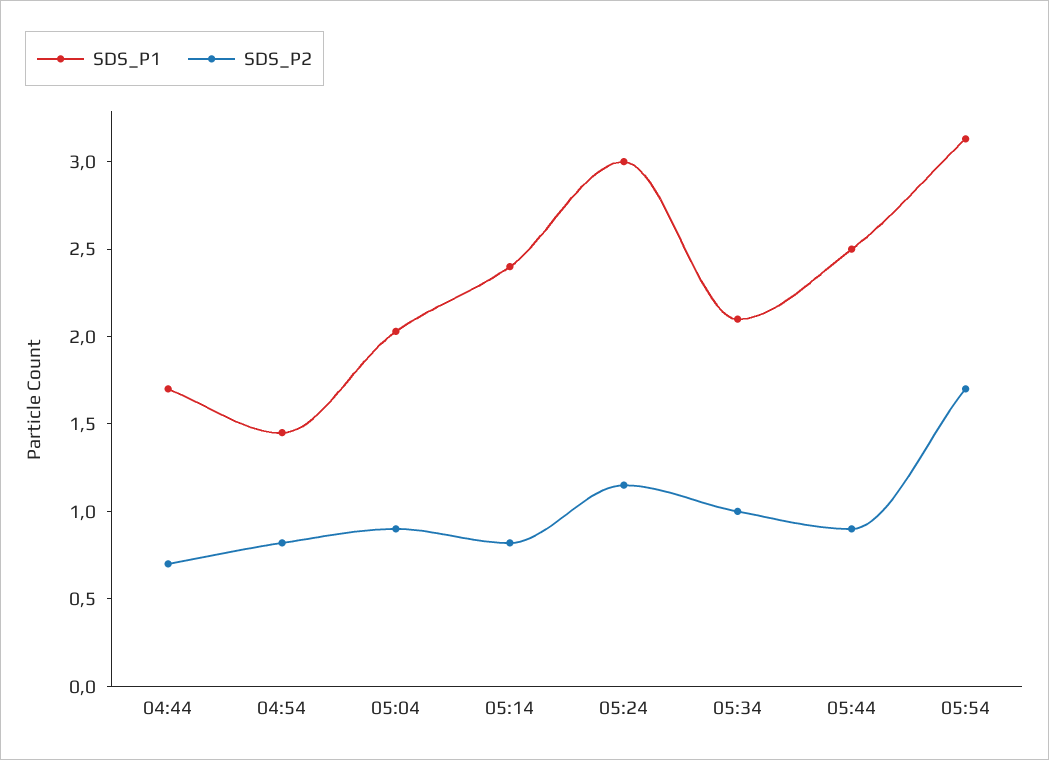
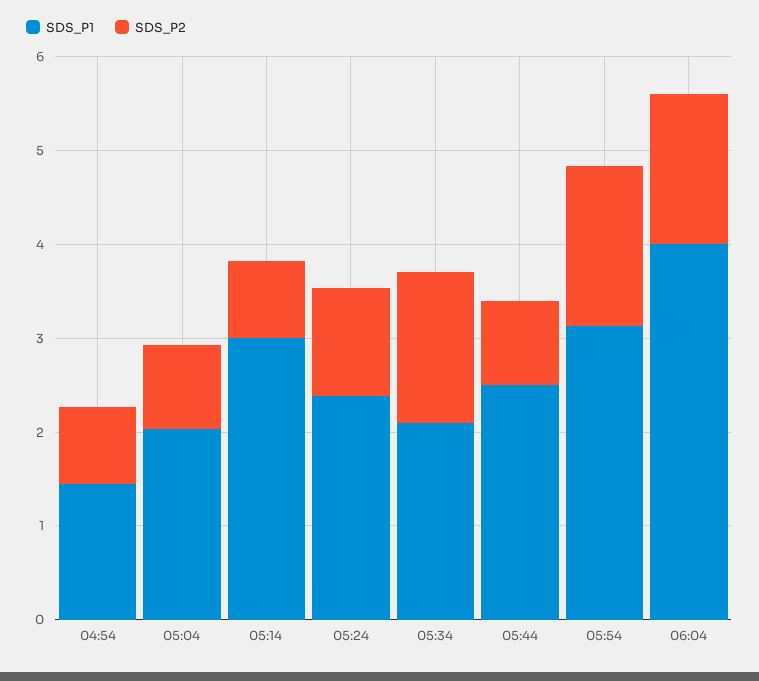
SDS_P1, 04:44: 1.7 -> none
SDS_P2, 04:44: 0.7 -> none
SDS_P1, 05:14: 2.4 -> 3
SDS_P1, 05:24: 3 -> 2.4
SDS_P2, 05:34: 1 -> 1.6
SDS_P1, 06:04: none -> 4
SDS_P2, 06:04: none -> 1.6

